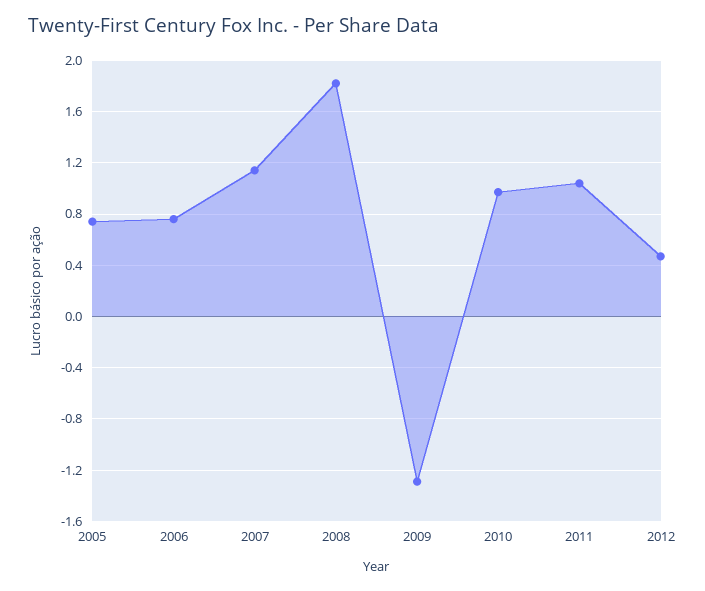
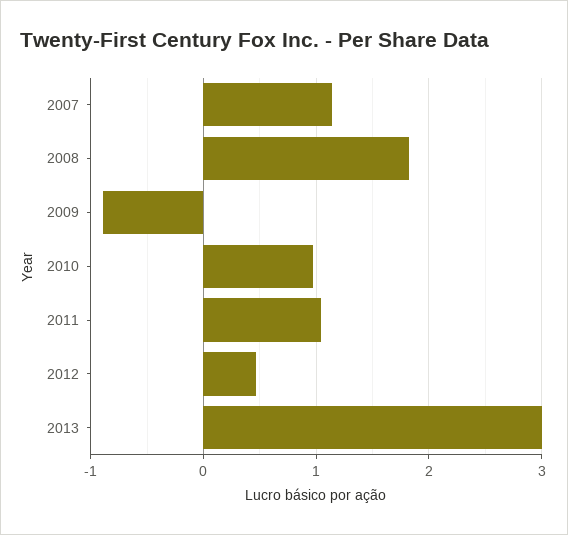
2005: 0.75 -> none
2006: 0.75 -> none
2009: -1.3 -> -0.9
2013: none -> 3

